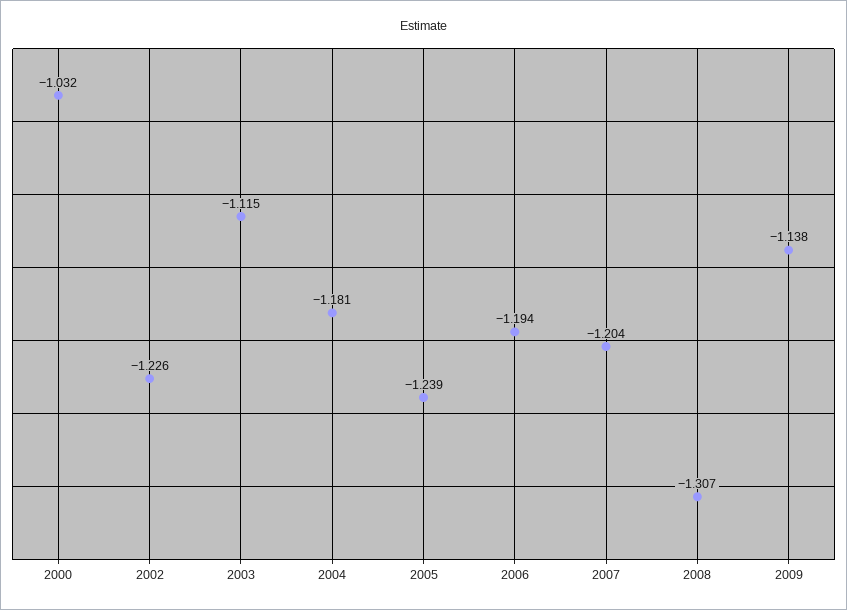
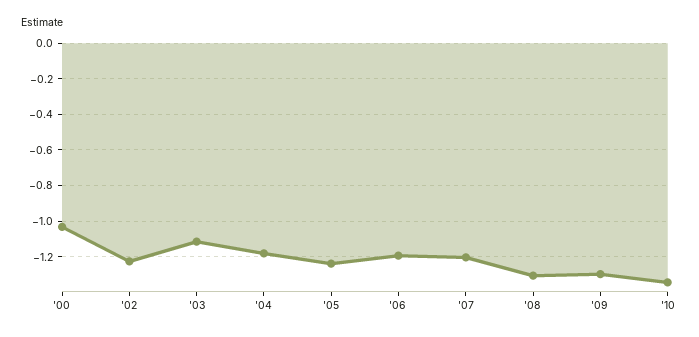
2009: -1.138 -> -1.3
'10: none -> -1.35

